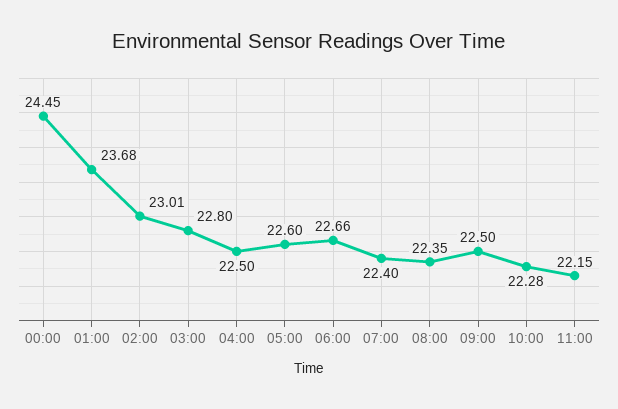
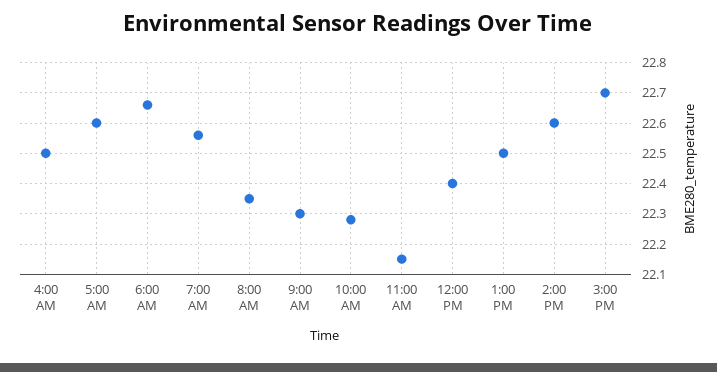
00:00: 24.45 -> none
01:00: 23.68 -> none
02:00: 23.01 -> none
03:00: 22.8 -> none
07:00: 22.4 -> 22.55
09:00: 22.5 -> 22.3
12:00 PM: none -> 22.4
1:00 PM: none -> 22.5
2:00 PM: none -> 22.6
3:00 PM: none -> 22.7

